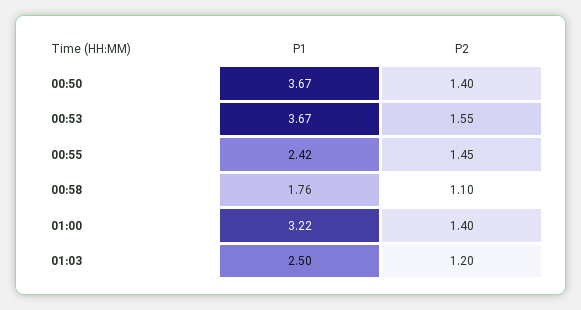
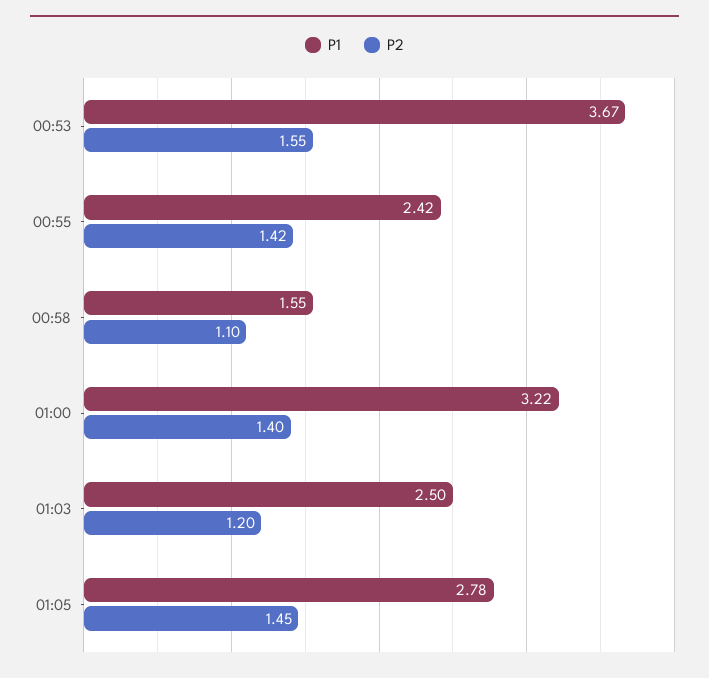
P1, 00:50: 3.67 -> none
P2, 00:50: 1.4 -> none
P2, 00:55: 1.45 -> 1.42
P1, 00:58: 1.76 -> 1.55
P1, 01:05: none -> 2.78
P2, 01:05: none -> 1.45

